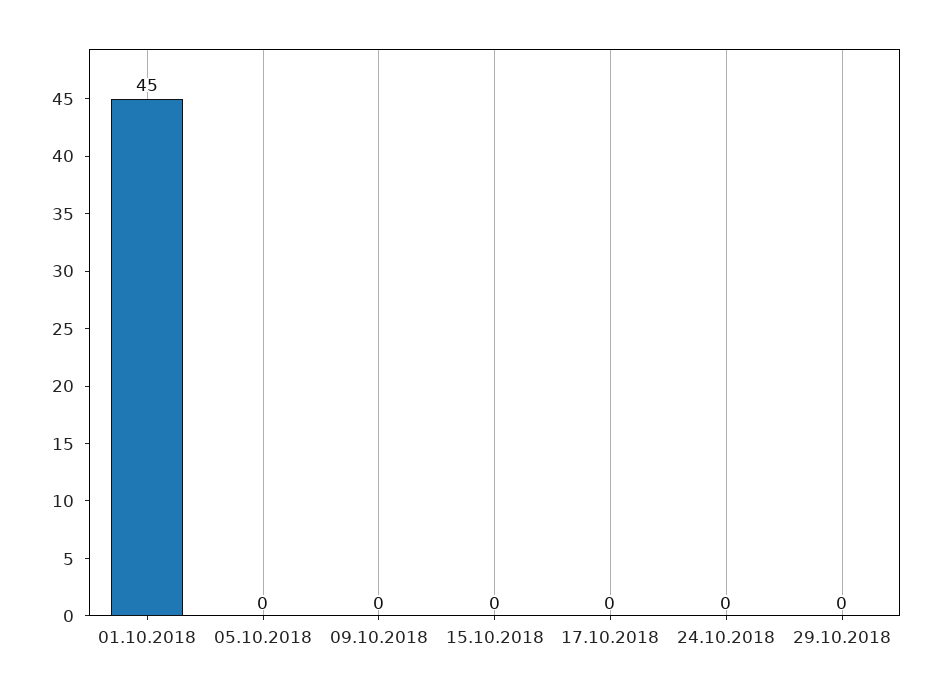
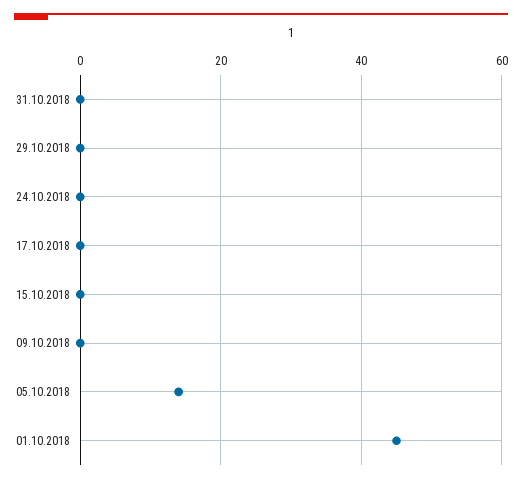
05.10.2018: 0 -> 15
31.10.2018: none -> 0

